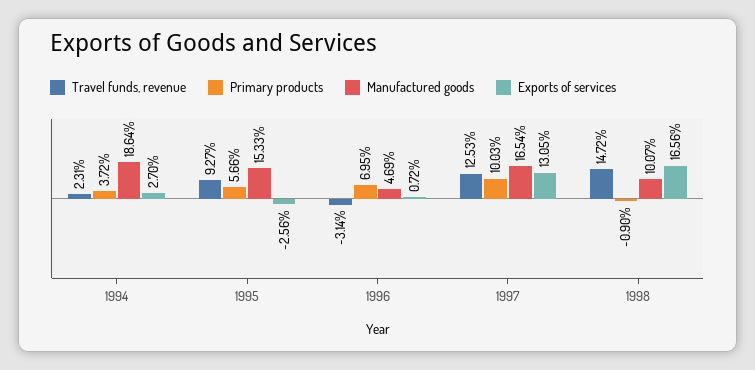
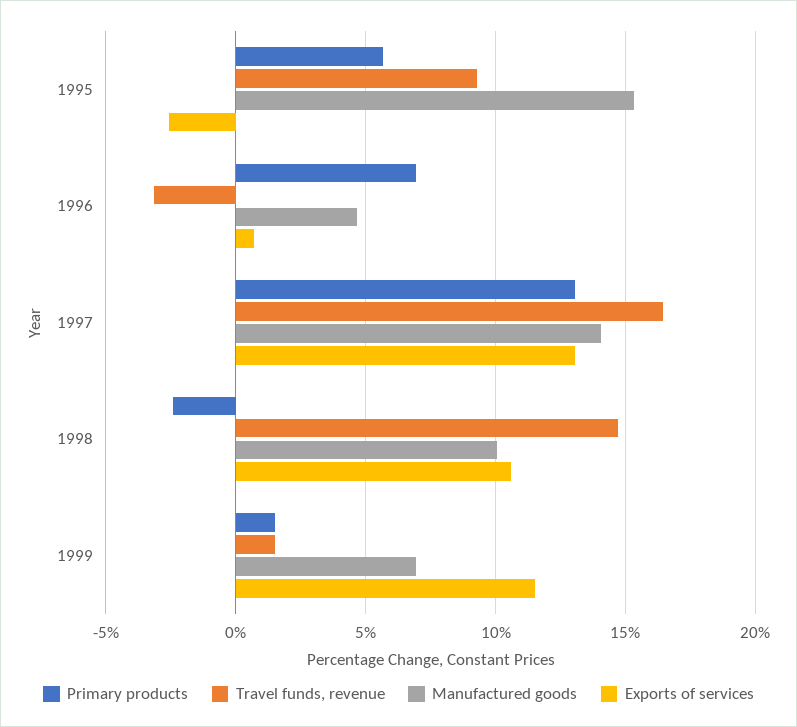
Travel funds, revenue, 1994: 2.31 -> none
Primary products, 1994: 3.72 -> none
Manufactured goods, 1994: 18.64 -> none
Exports of services, 1994: 2.7 -> none
Travel funds, revenue, 1997: 12.53 -> 16.5
Primary products, 1997: 10.03 -> 13
Manufactured goods, 1997: 16.54 -> 14
Primary products, 1998: -0.9 -> -2.5
Exports of services, 1998: 16.56 -> 10.5
Primary products, 1999: none -> 1.5
Travel funds, revenue, 1999: none -> 1.5
Manufactured goods, 1999: none -> 7
Exports of services, 1999: none -> 11.5

